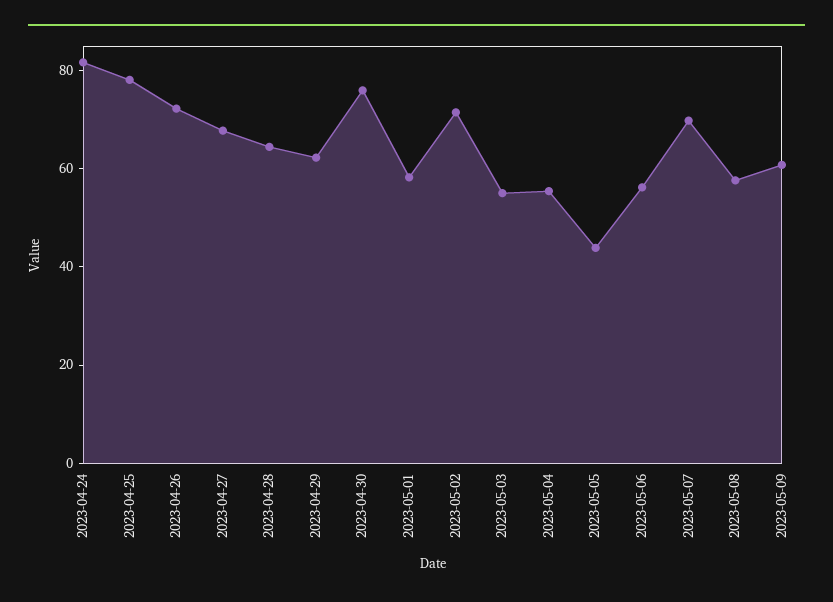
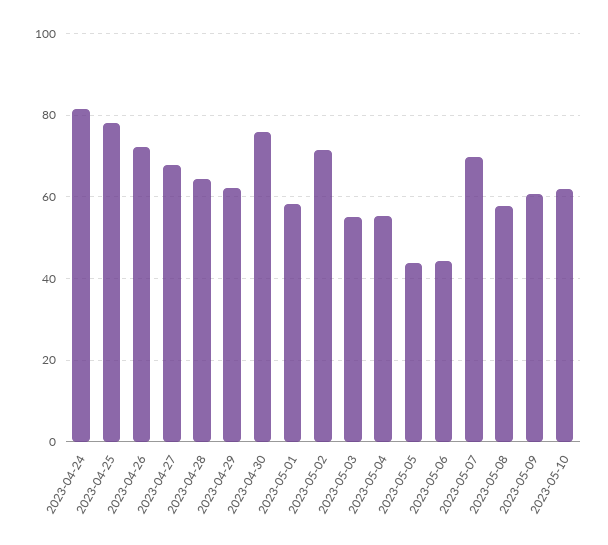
2023-05-06: 55 -> 44
2023-05-10: none -> 62

